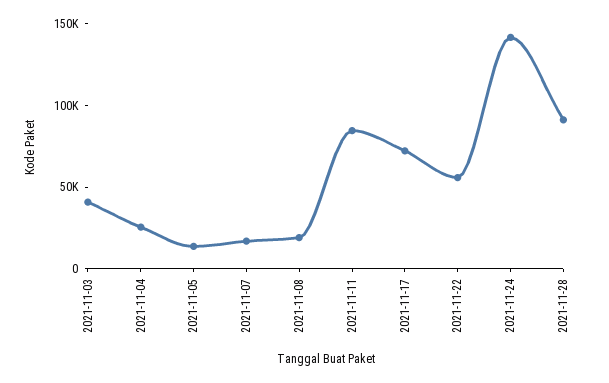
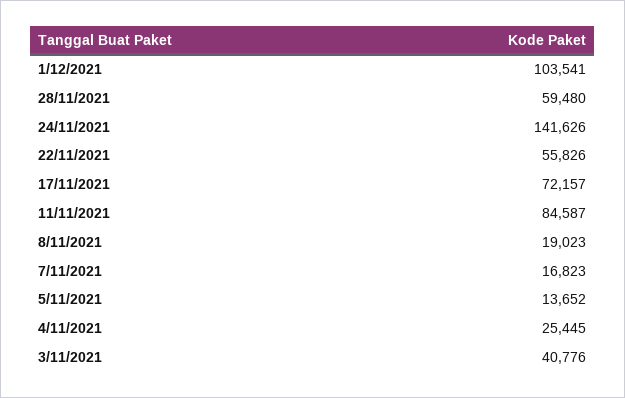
2021-11-28: 90000 -> 59480
1/12/2021: none -> 103541

